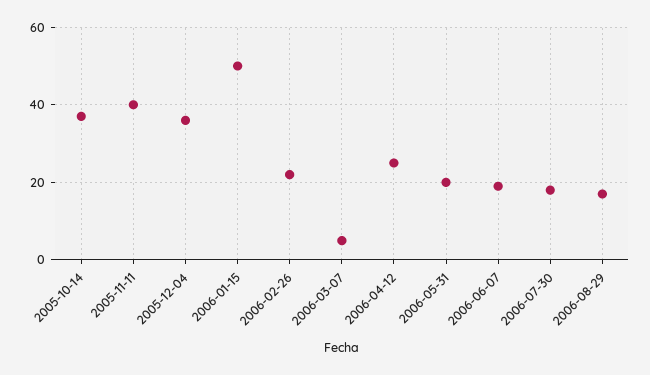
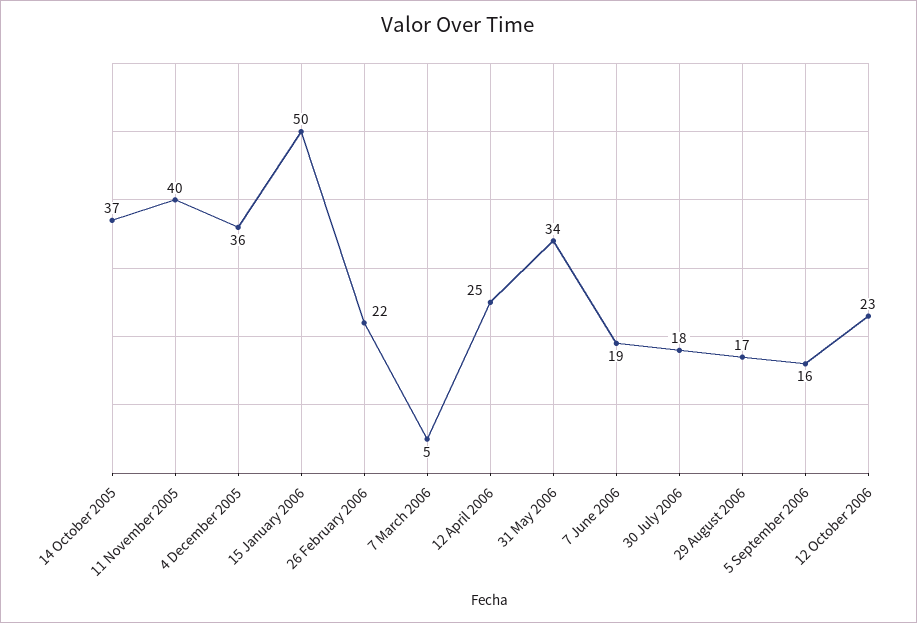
2006-05-31: 20 -> 34
5 September 2006: none -> 16
12 October 2006: none -> 23

